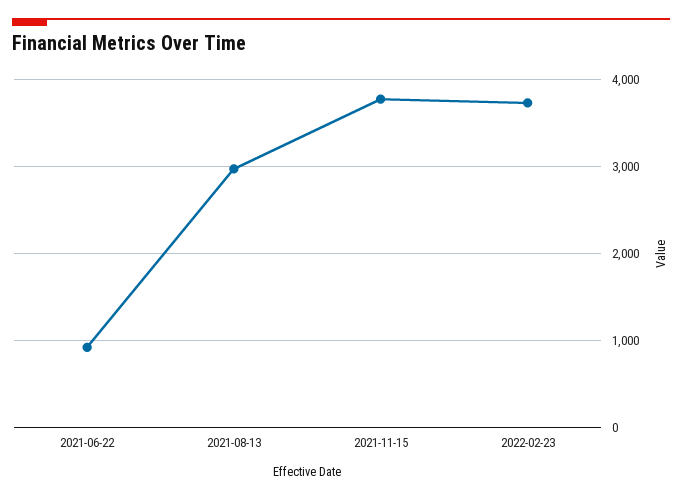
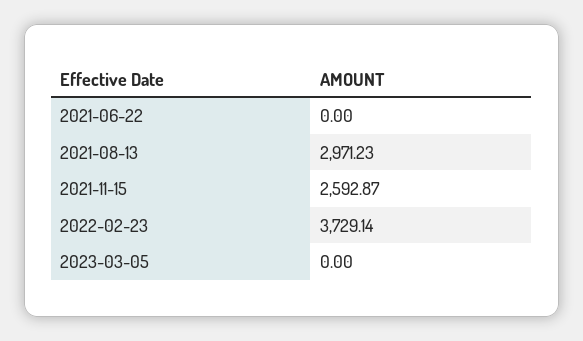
2021-06-22: 900 -> 0
2021-11-15: 3800 -> 2592.87
2023-03-05: none -> 0

